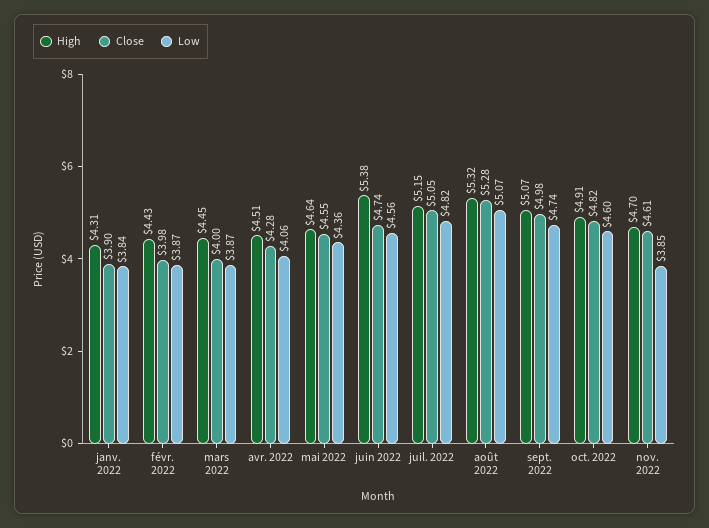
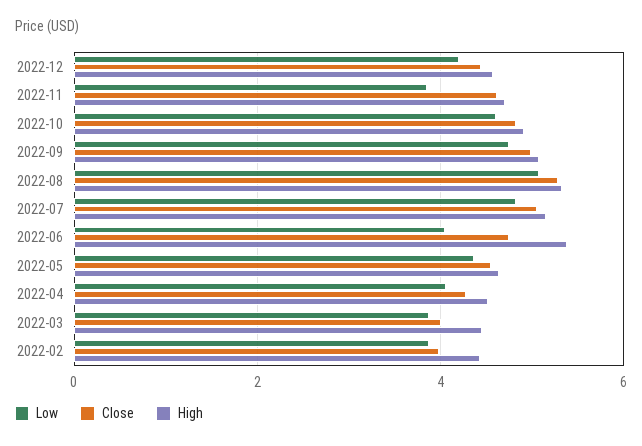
High, janv. 2022: 4.31 -> none
Close, janv. 2022: 3.9 -> none
Low, janv. 2022: 3.84 -> none
Low, juin 2022: 4.56 -> 4
Low, 2022-12: none -> 4.2
Close, 2022-12: none -> 4.4
High, 2022-12: none -> 4.6

